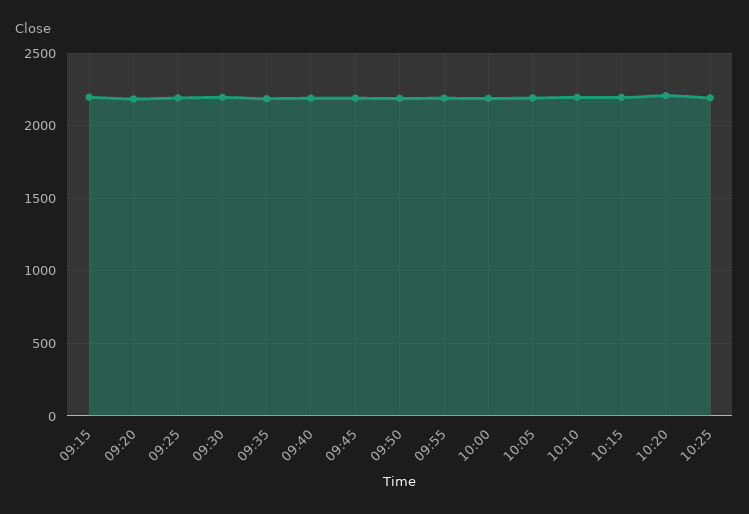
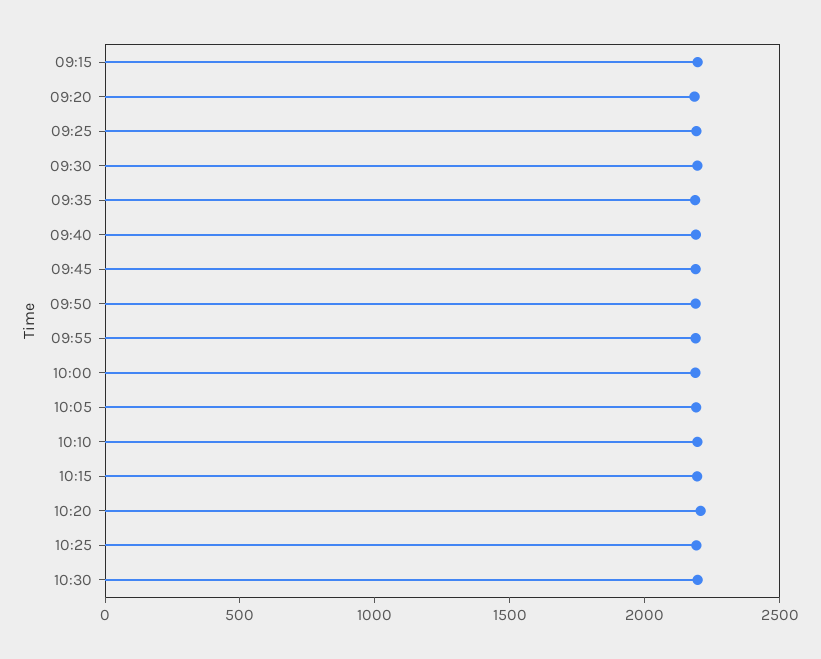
10:30: none -> 2200

